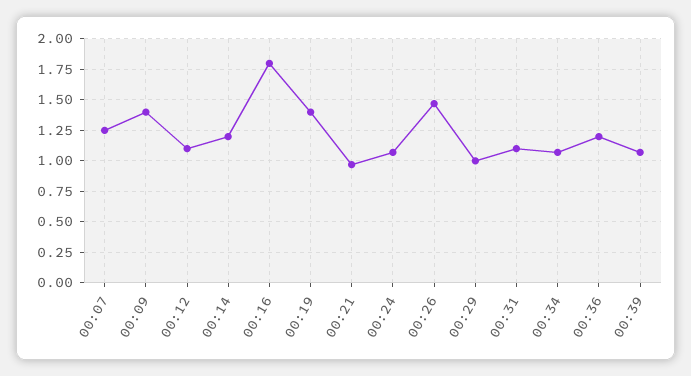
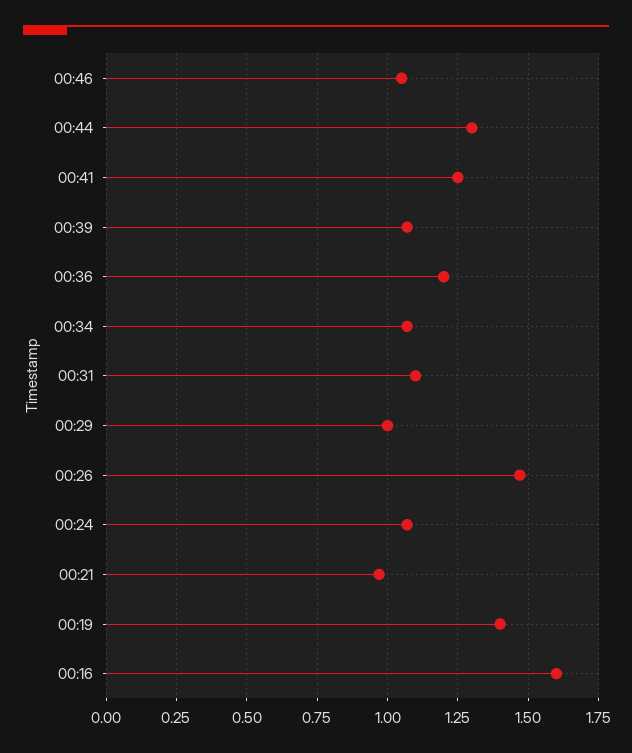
00:07: 1.25 -> none
00:09: 1.4 -> none
00:12: 1.1 -> none
00:14: 1.2 -> none
00:16: 1.8 -> 1.6
00:46: none -> 1.05
00:44: none -> 1.3
00:41: none -> 1.25

